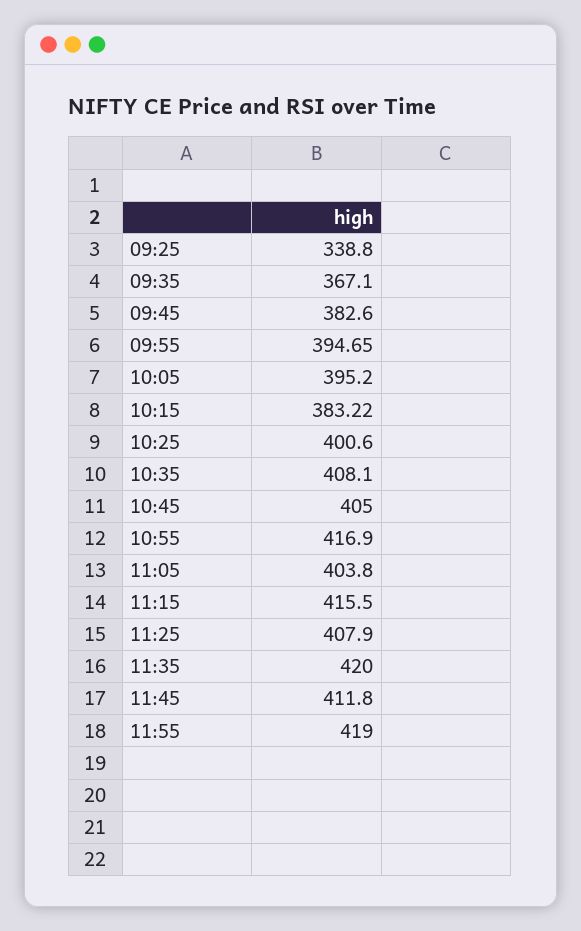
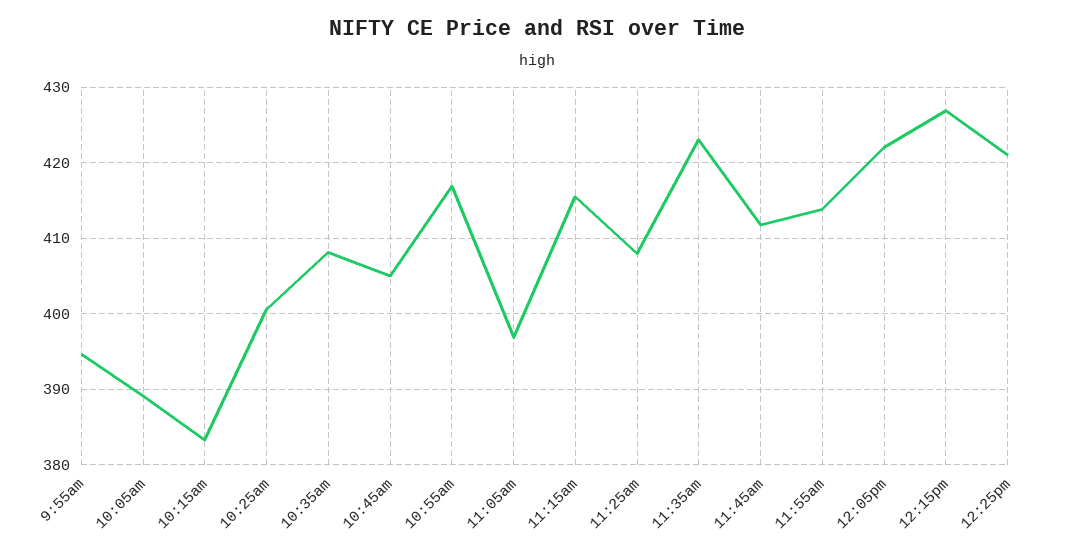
09:25: 338.8 -> none
09:35: 367.1 -> none
09:45: 382.6 -> none
10:05: 395.2 -> 389
11:05: 403.8 -> 397
11:35: 420 -> 423
11:55: 419 -> 414
12:05pm: none -> 422
12:15pm: none -> 427
12:25pm: none -> 421

